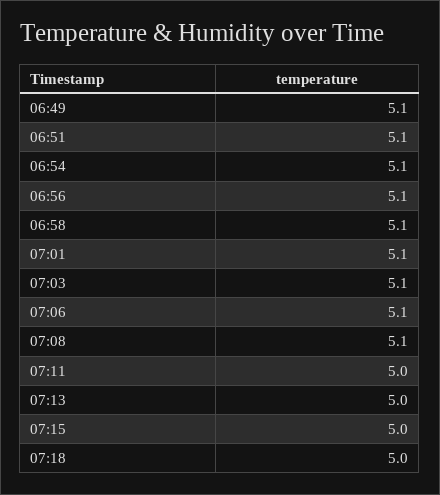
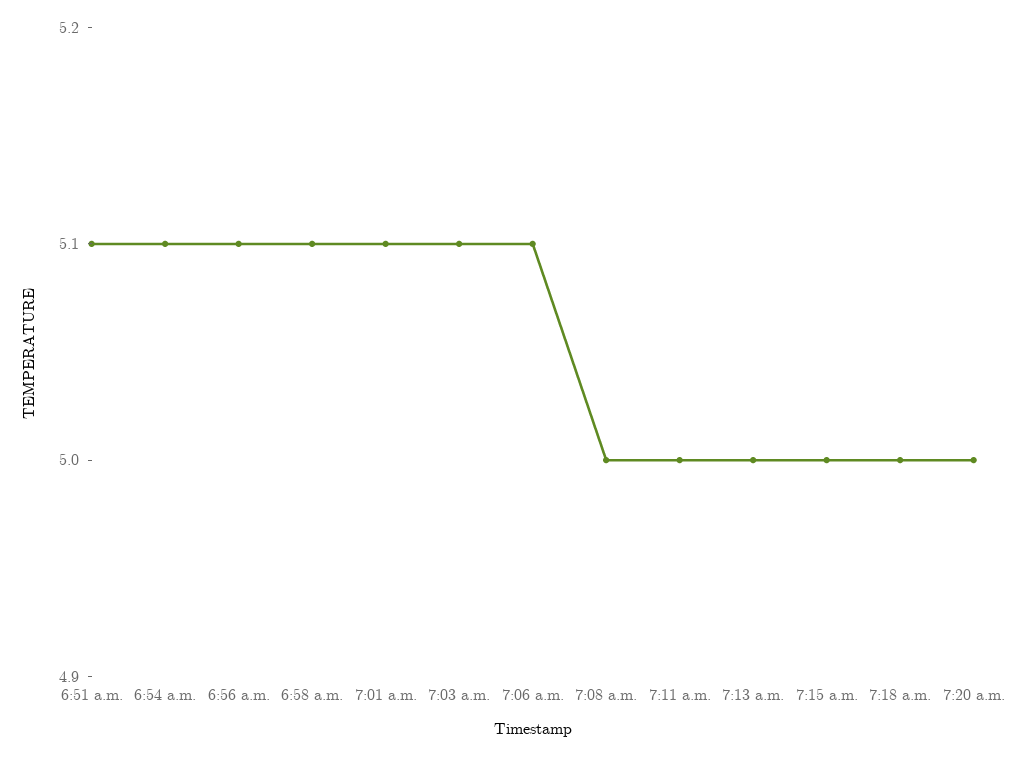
06:49: 5.1 -> none
07:08: 5.1 -> 5
7:20 a.m.: none -> 5

